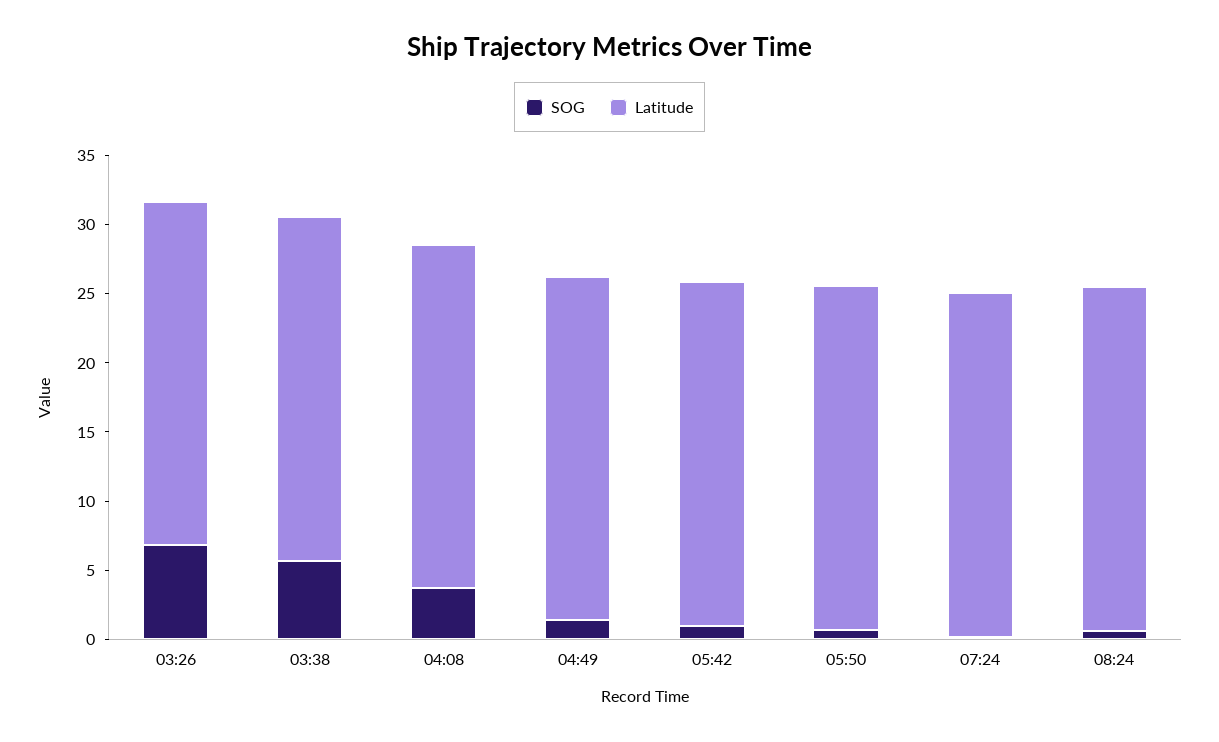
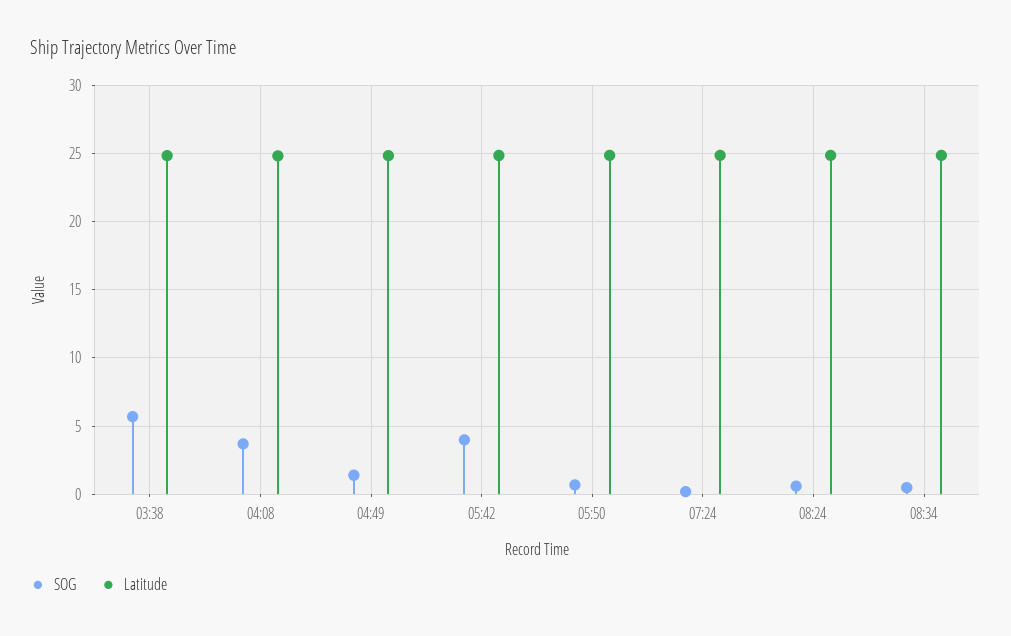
SOG, 03:26: 7 -> none
Latitude, 03:26: 25 -> none
SOG, 05:42: 1 -> 4
SOG, 08:34: none -> 0.5
Latitude, 08:34: none -> 25

